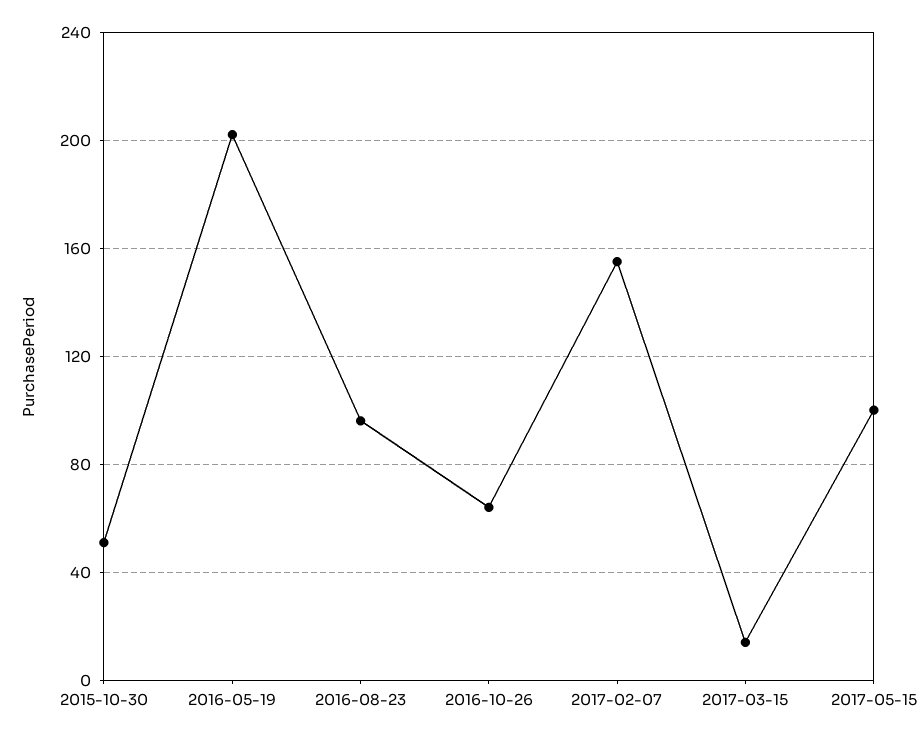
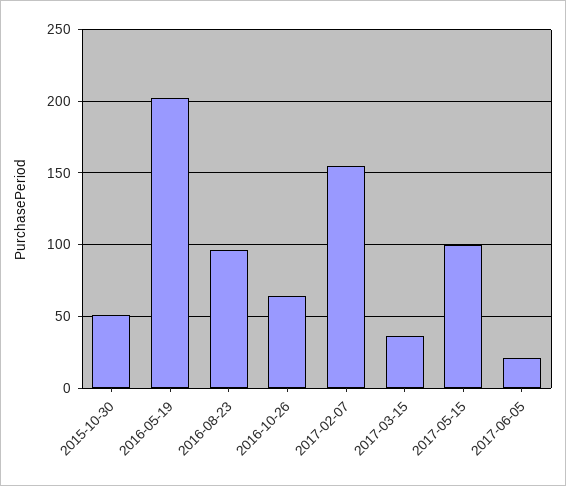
2017-03-15: 15 -> 35
2017-06-05: none -> 20

